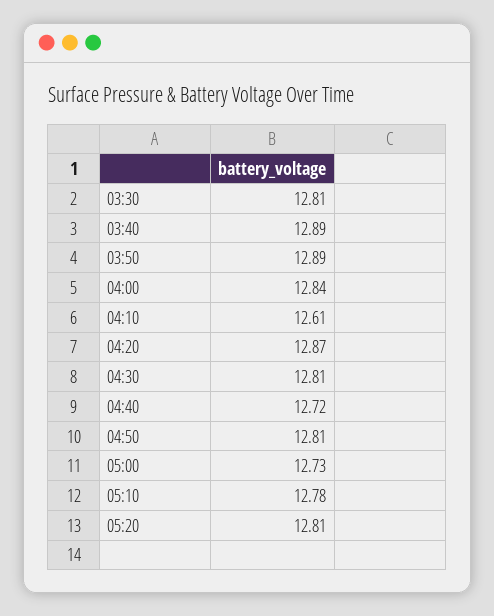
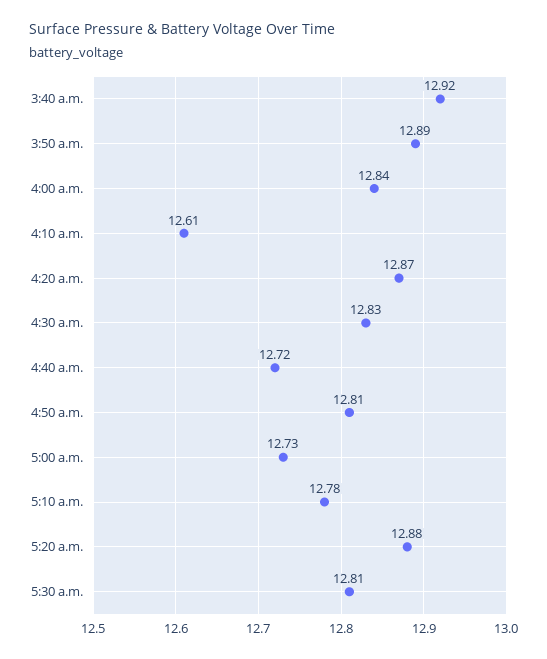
03:30: 12.81 -> none
03:40: 12.89 -> 12.92
04:30: 12.81 -> 12.83
05:20: 12.81 -> 12.88
5:30 a.m.: none -> 12.81

